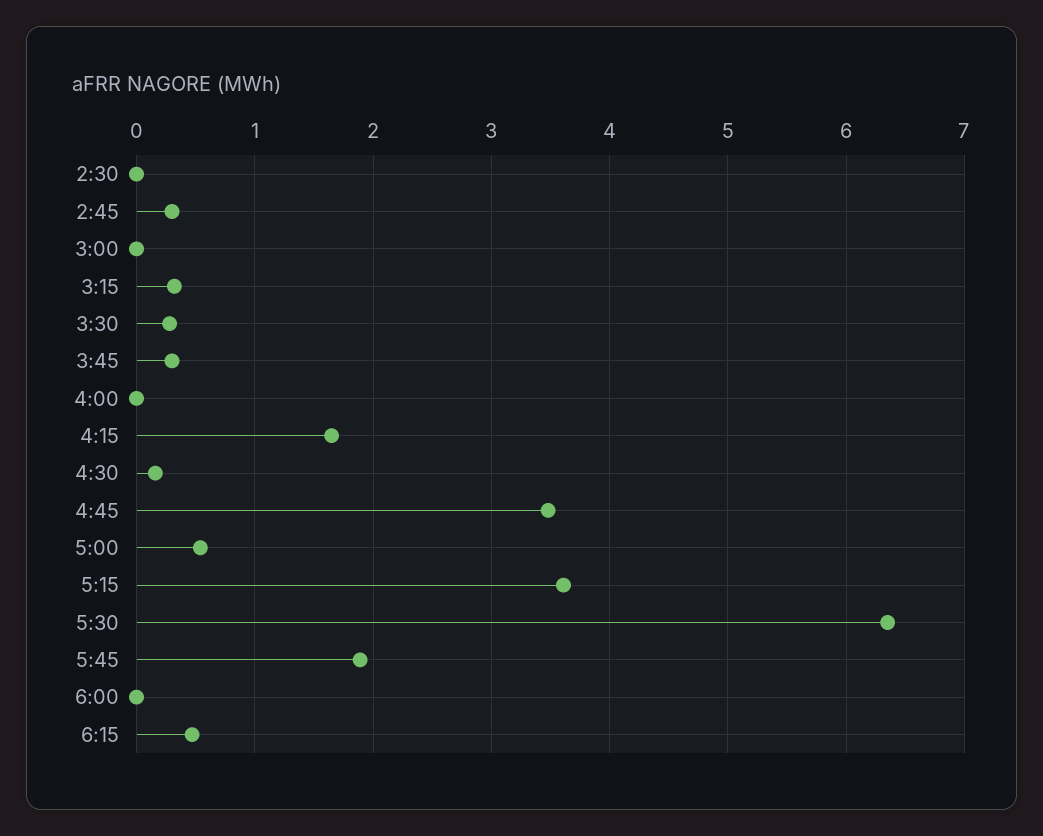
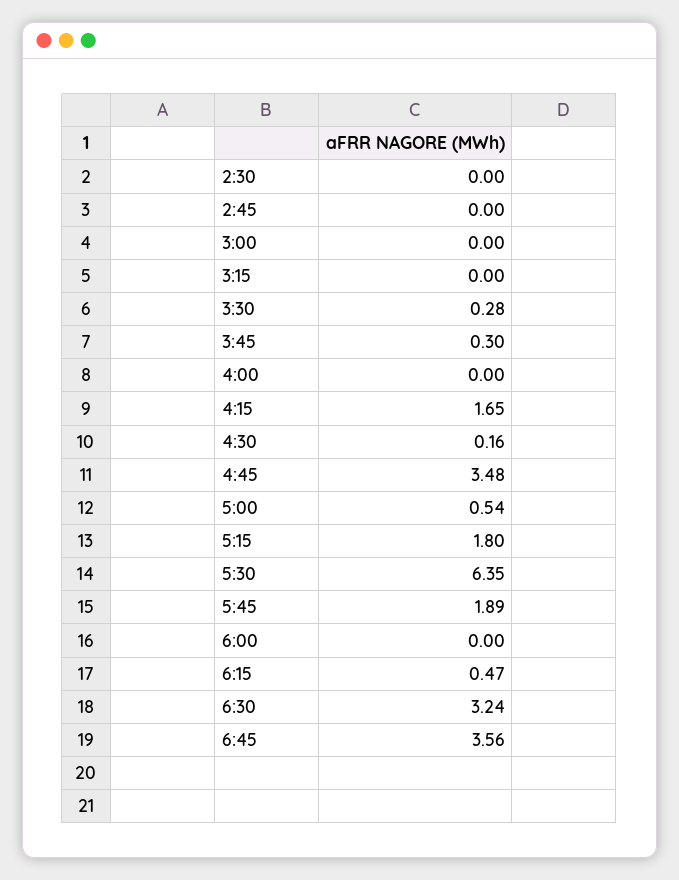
2:45: 0.3 -> 0
3:15: 0.3 -> 0
5:15: 3.6 -> 1.8
6:30: none -> 3.24
6:45: none -> 3.56

